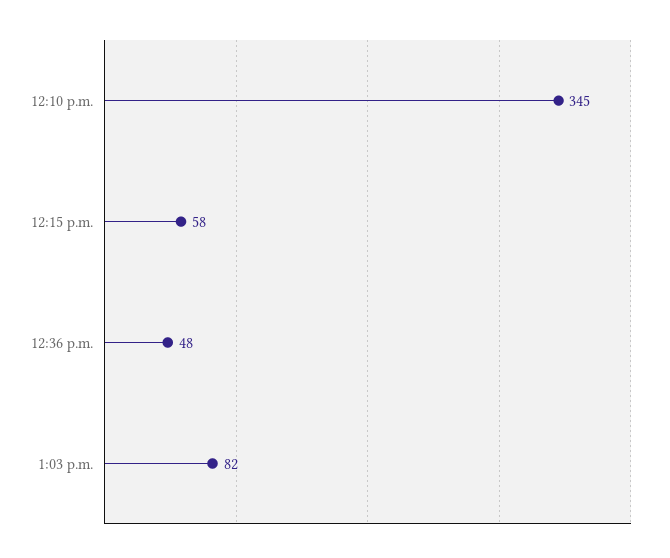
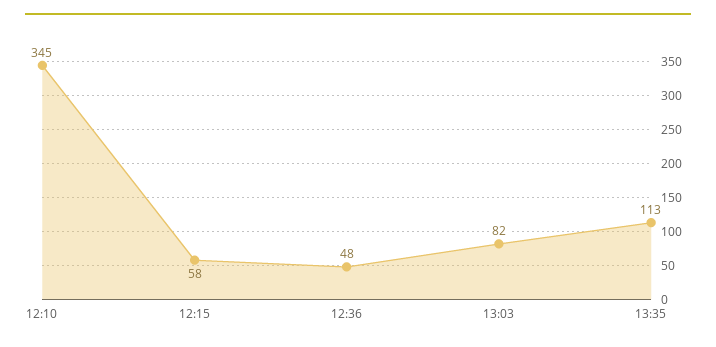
13:35: none -> 113

